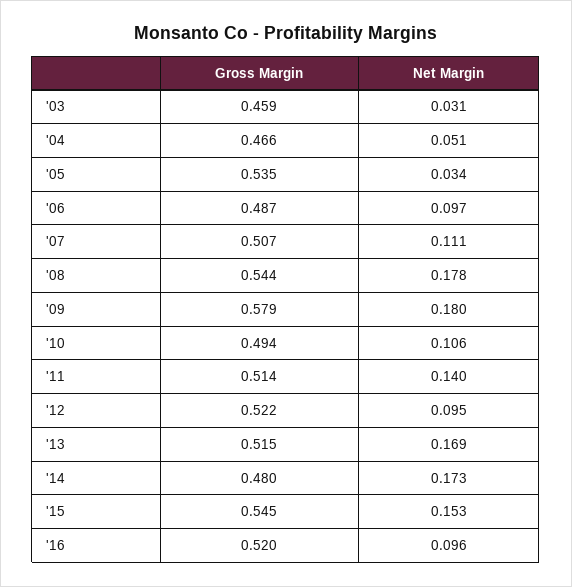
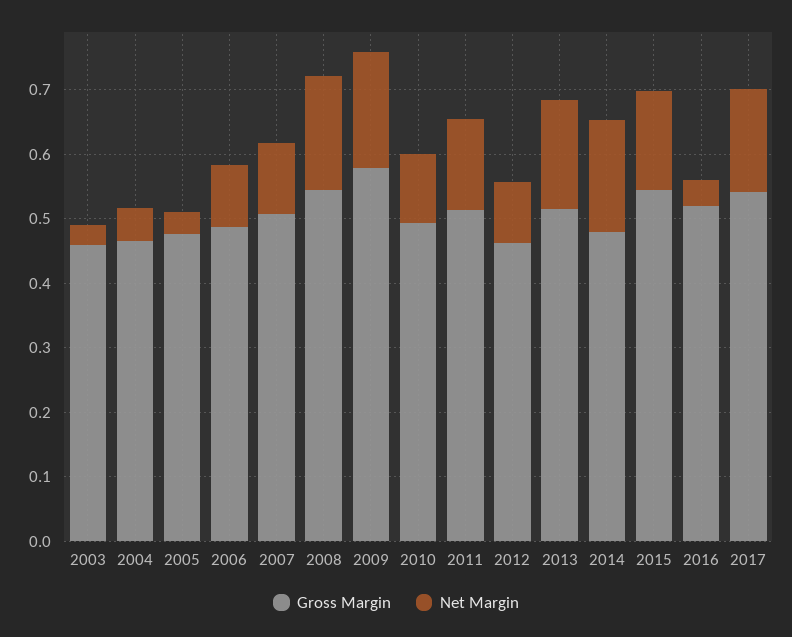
Gross Margin, '05: 0.535 -> 0.48
Gross Margin, '12: 0.522 -> 0.46
Net Margin, '16: 0.096 -> 0.04
Gross Margin, 2017: none -> 0.54
Net Margin, 2017: none -> 0.16

